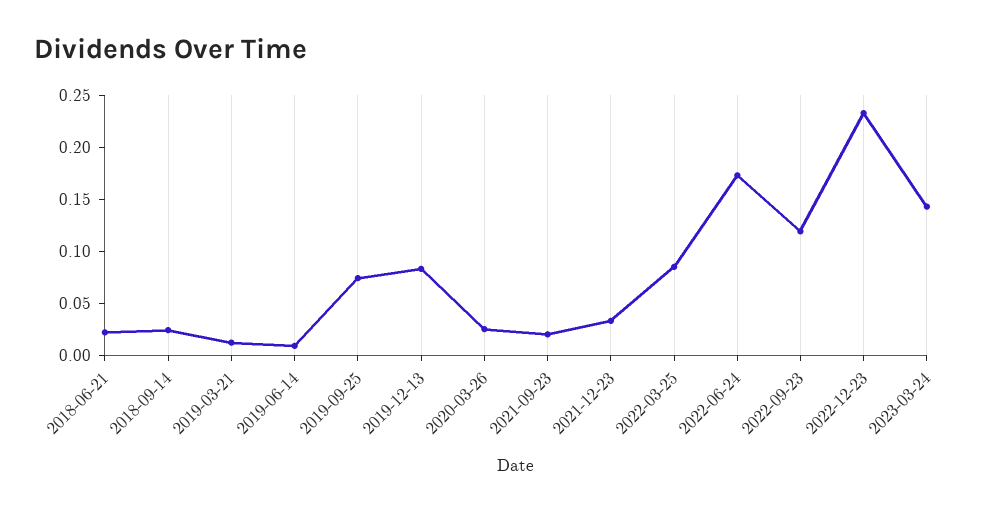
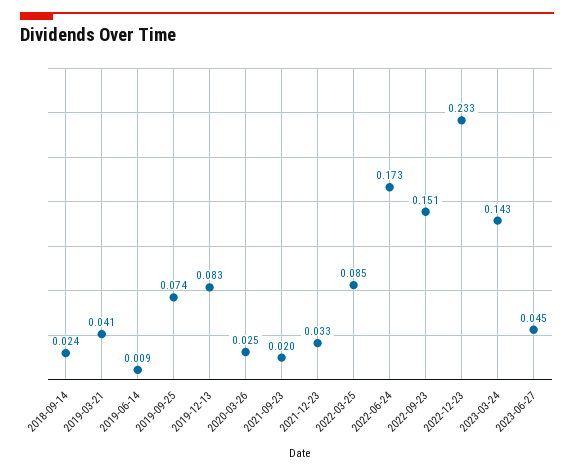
2018-06-21: 0.02 -> none
2019-03-21: 0.01 -> 0.041
2022-09-23: 0.12 -> 0.151
2023-06-27: none -> 0.045

